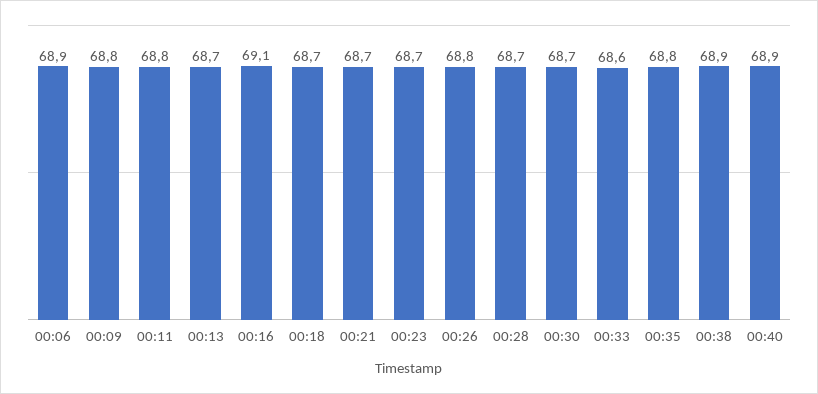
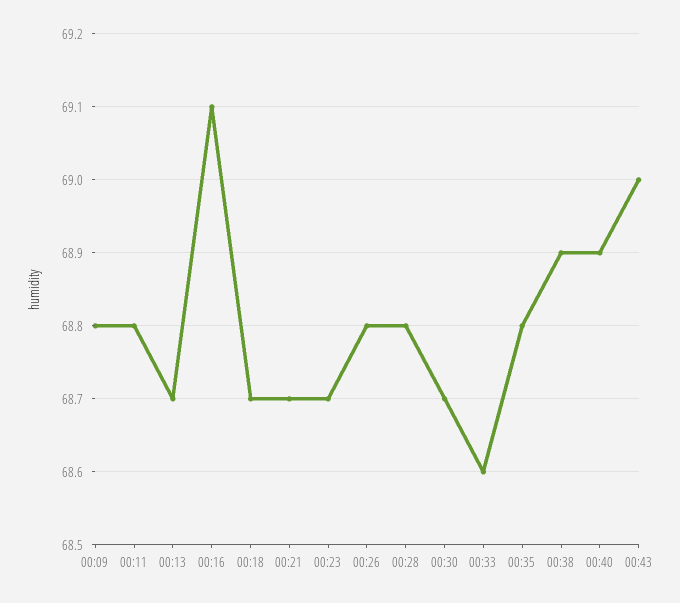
00:06: 68.9 -> none
00:28: 68.7 -> 68.8
00:43: none -> 69

